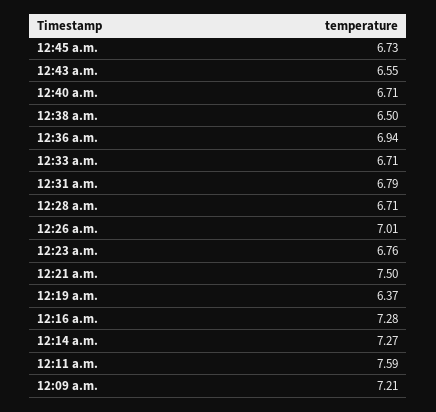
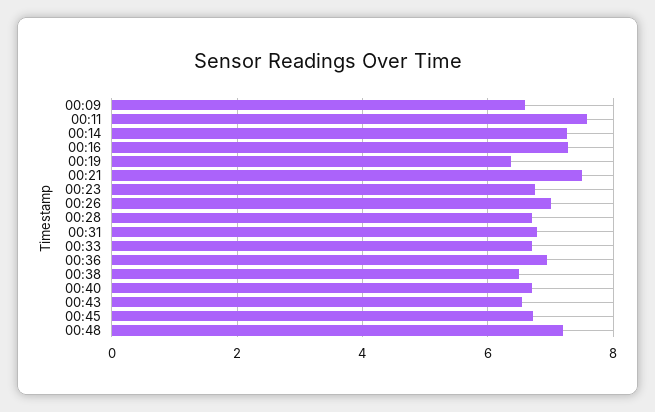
12:09 a.m.: 7.21 -> 6.6
00:48: none -> 7.2

